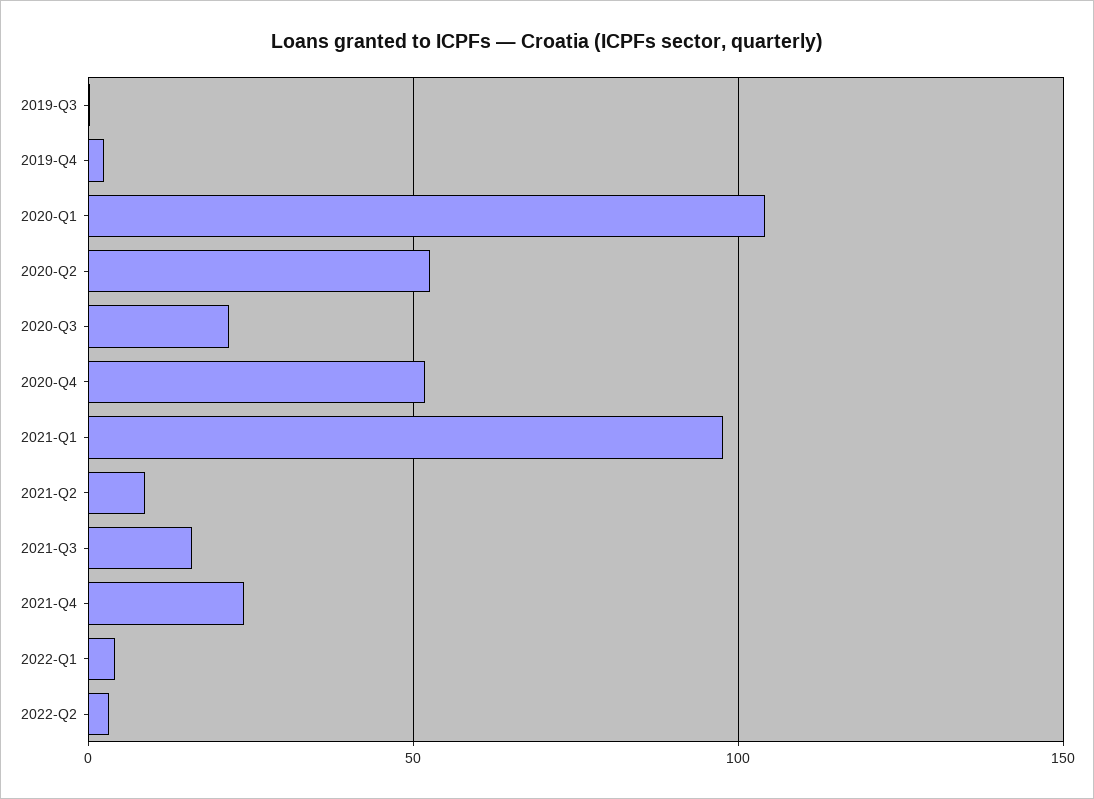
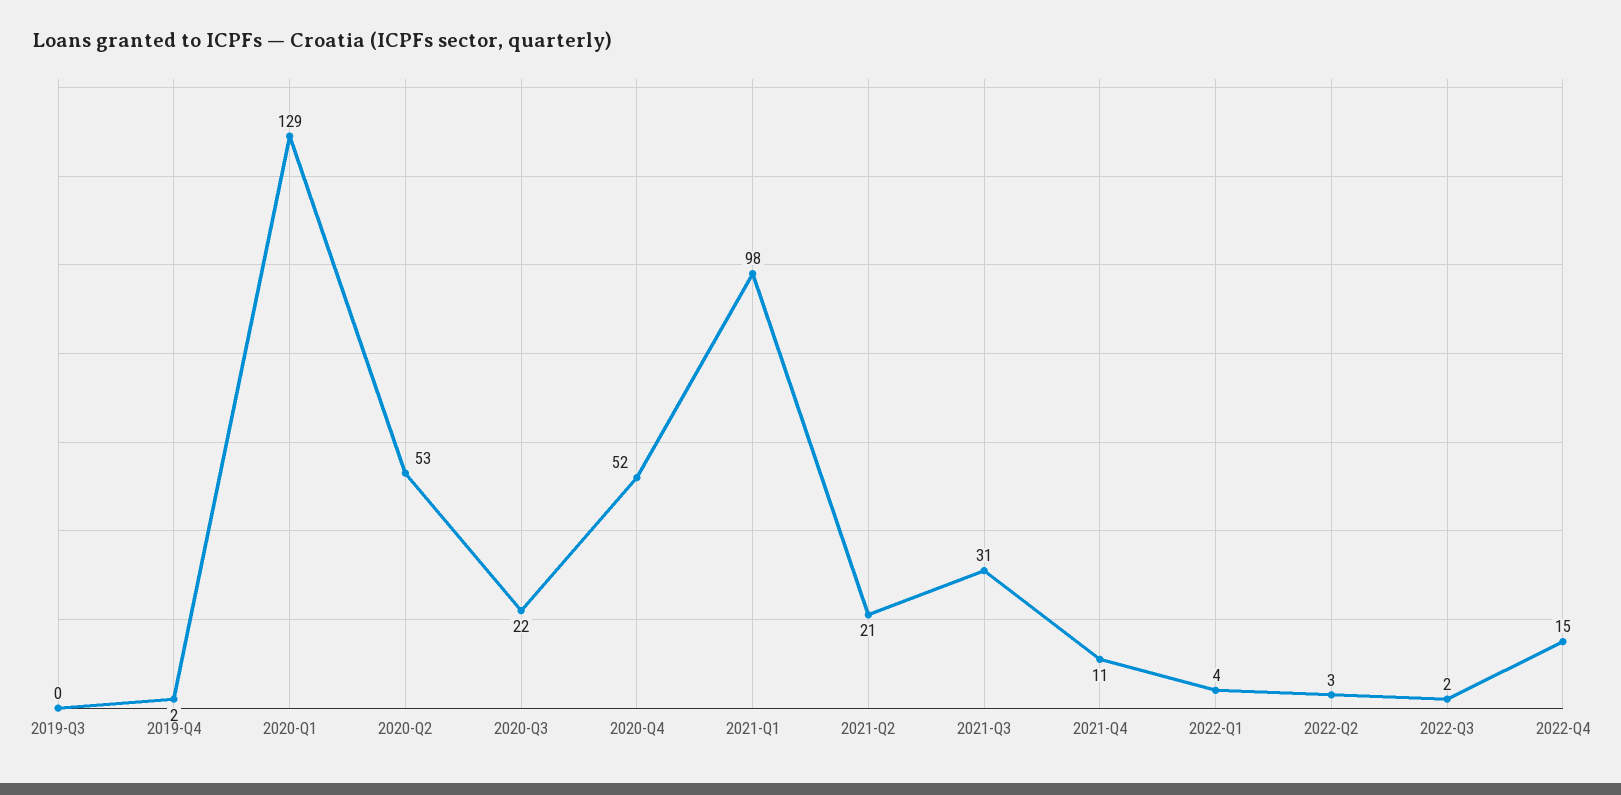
2020-Q1: 105 -> 129
2021-Q2: 10 -> 21
2021-Q3: 15 -> 31
2021-Q4: 25 -> 11
2022-Q3: none -> 2
2022-Q4: none -> 15

